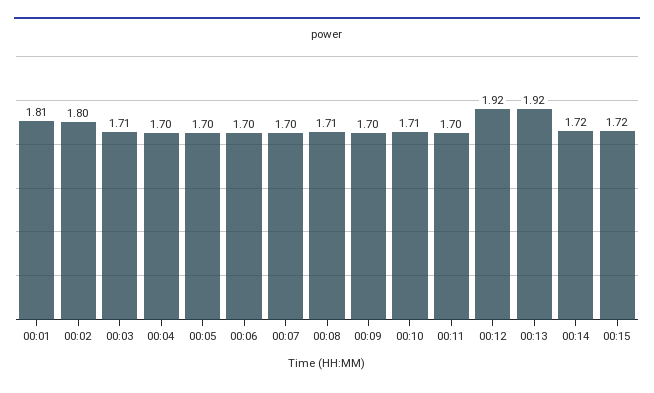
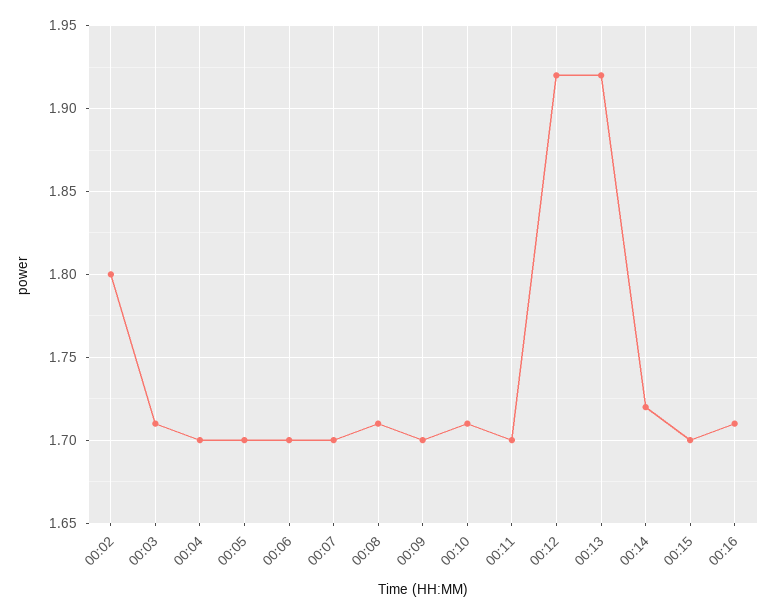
00:01: 1.81 -> none
00:15: 1.72 -> 1.7
00:16: none -> 1.71

